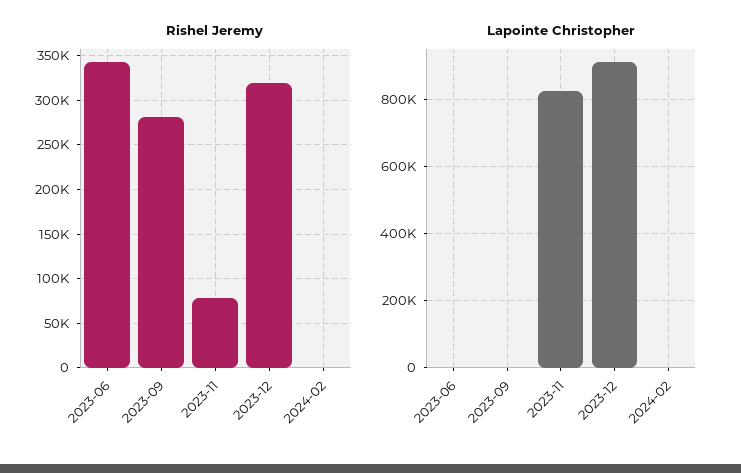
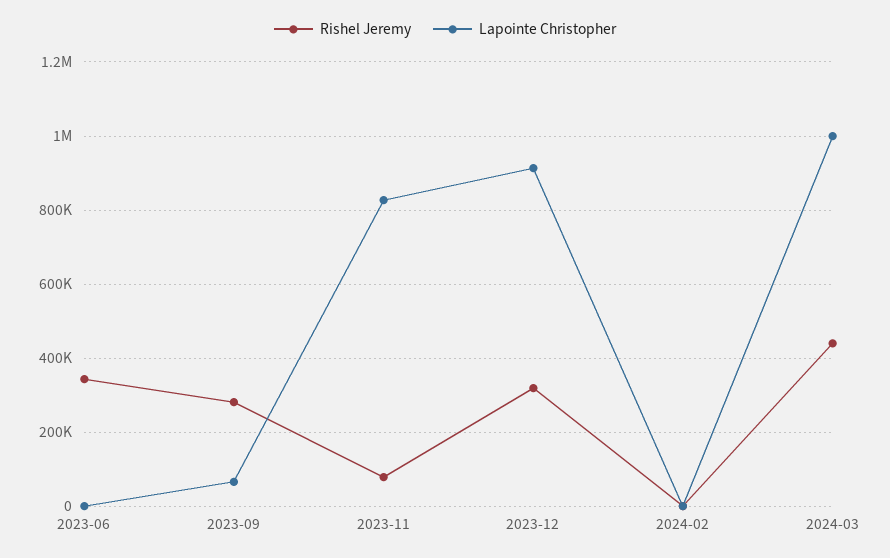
Lapointe Christopher, 2023-09: 0 -> 60000
Rishel Jeremy, 2024-03: none -> 440000
Lapointe Christopher, 2024-03: none -> 1000000

